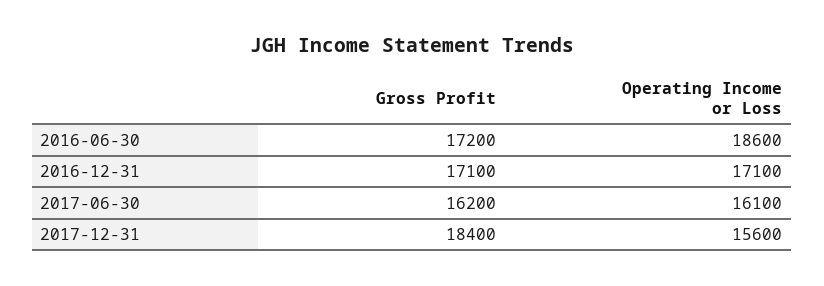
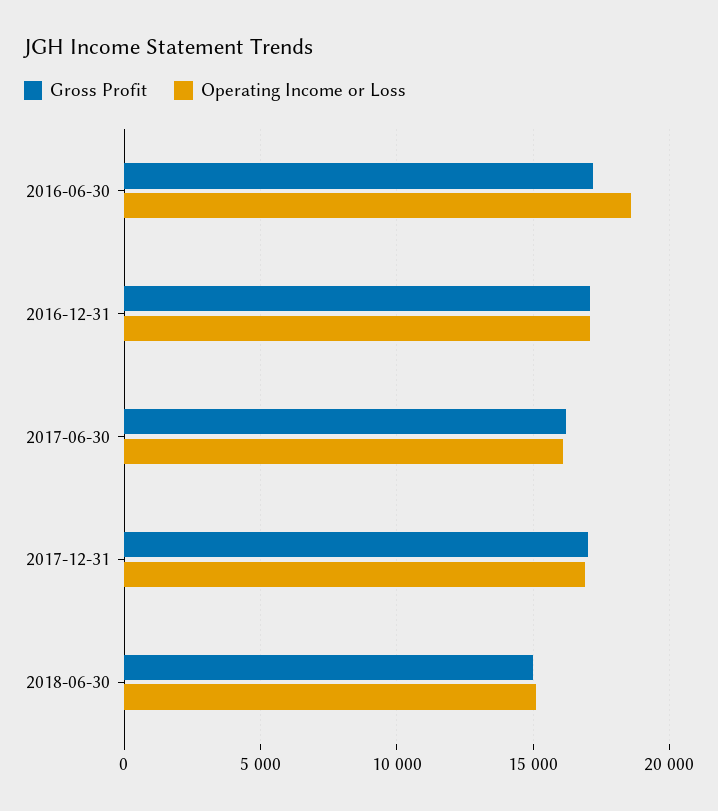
Gross Profit, 2017-12-31: 18400 -> 17000
Operating Income or Loss, 2017-12-31: 15600 -> 17000
Gross Profit, 2018-06-30: none -> 15000
Operating Income or Loss, 2018-06-30: none -> 15000

